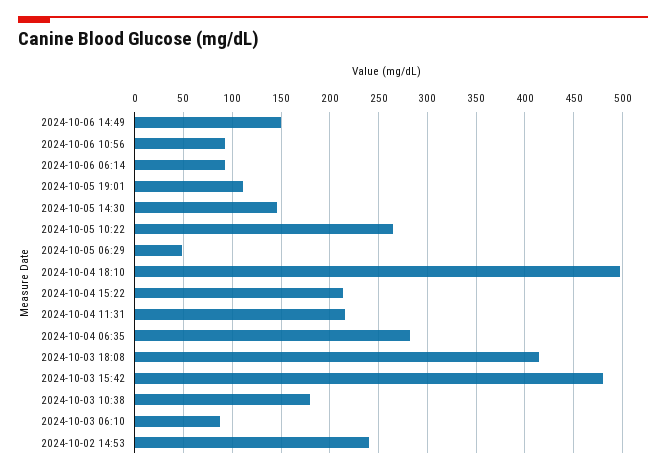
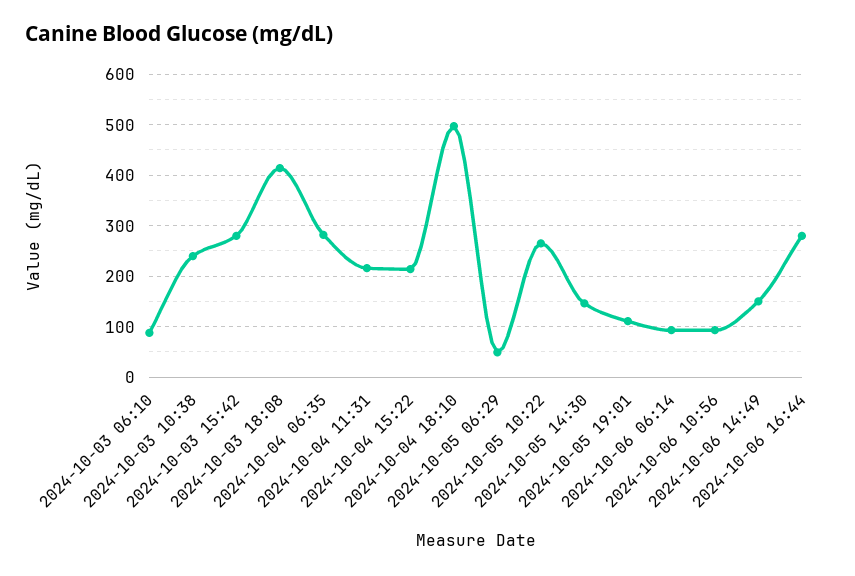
2024-10-03 15:42: 480 -> 280
2024-10-03 10:38: 180 -> 240
2024-10-02 14:53: 240 -> none
2024-10-06 16:44: none -> 280

